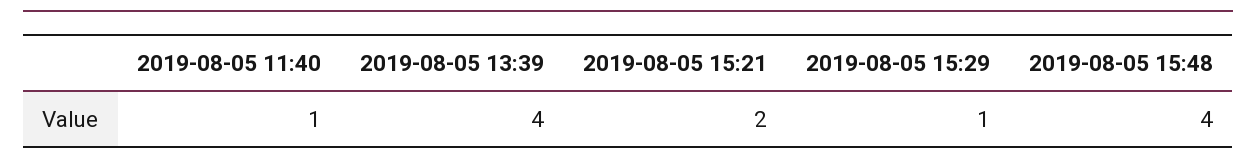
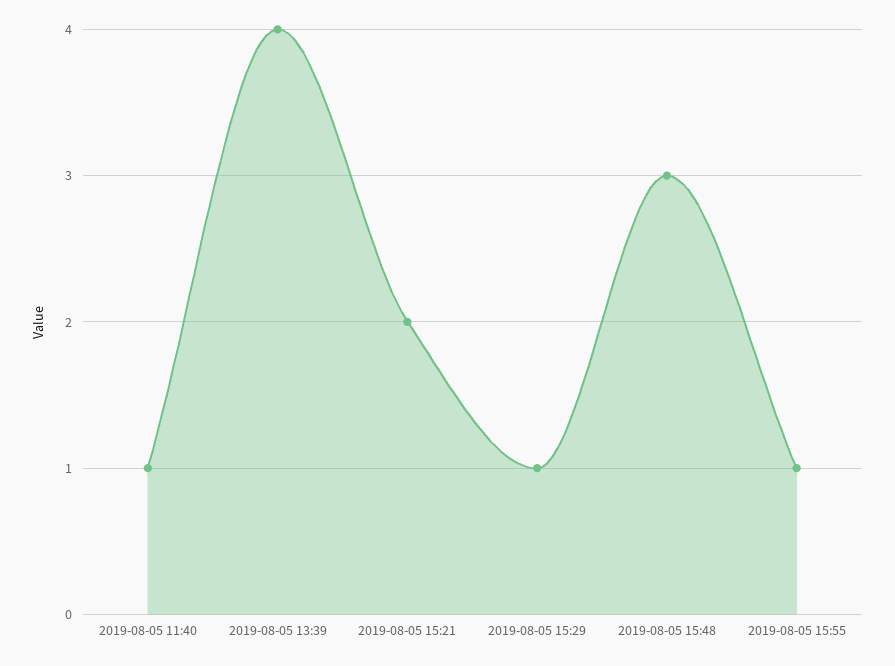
2019-08-05 15:48: 4 -> 3
2019-08-05 15:55: none -> 1

